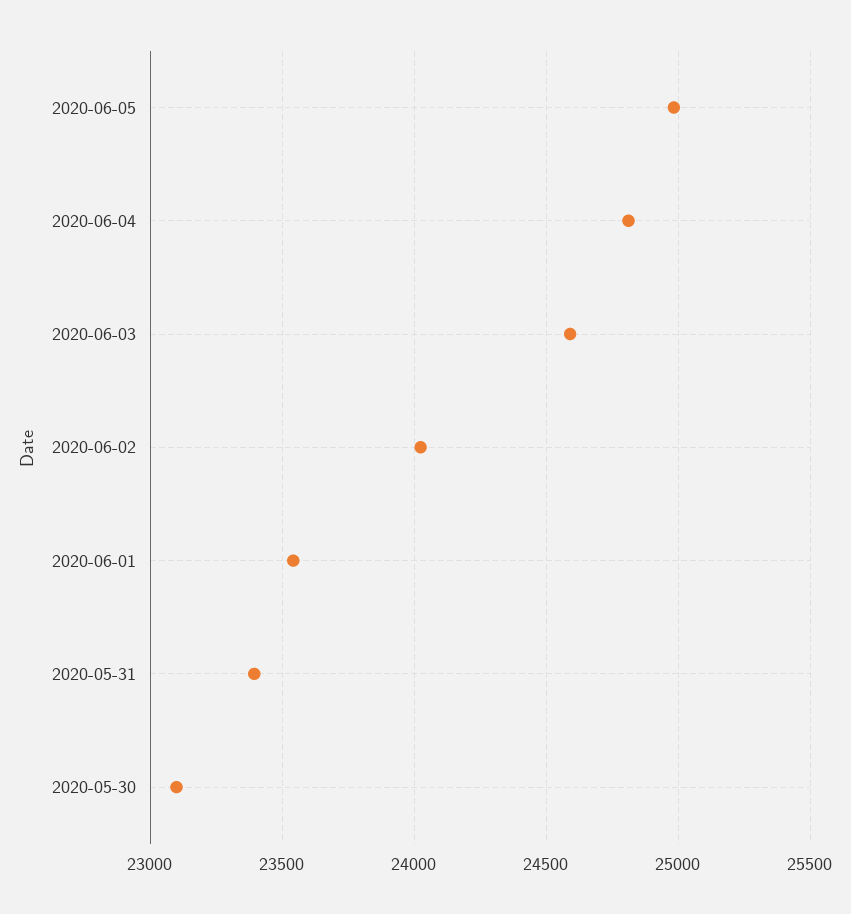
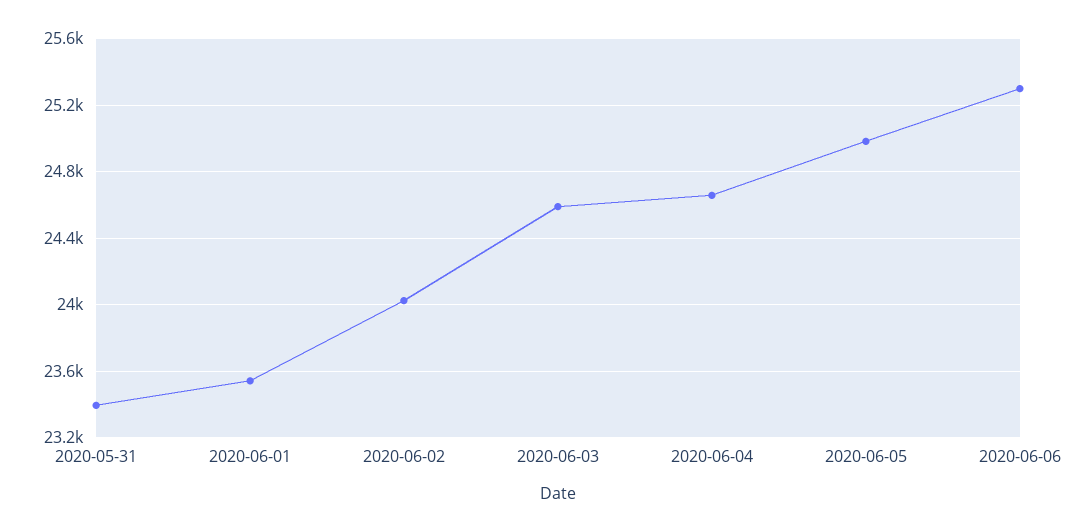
2020-06-04: 24800 -> 24650
2020-05-30: 23100 -> none
2020-06-06: none -> 25300

